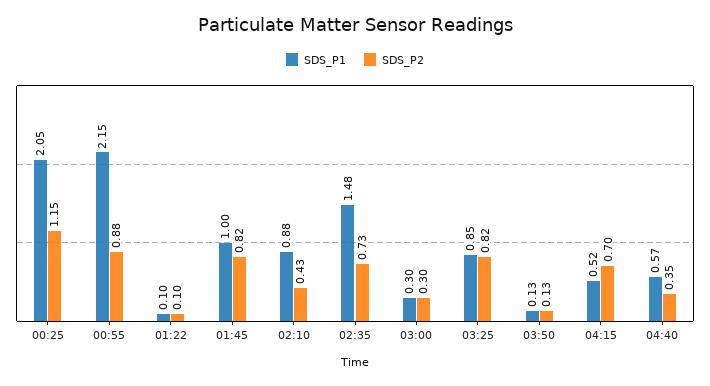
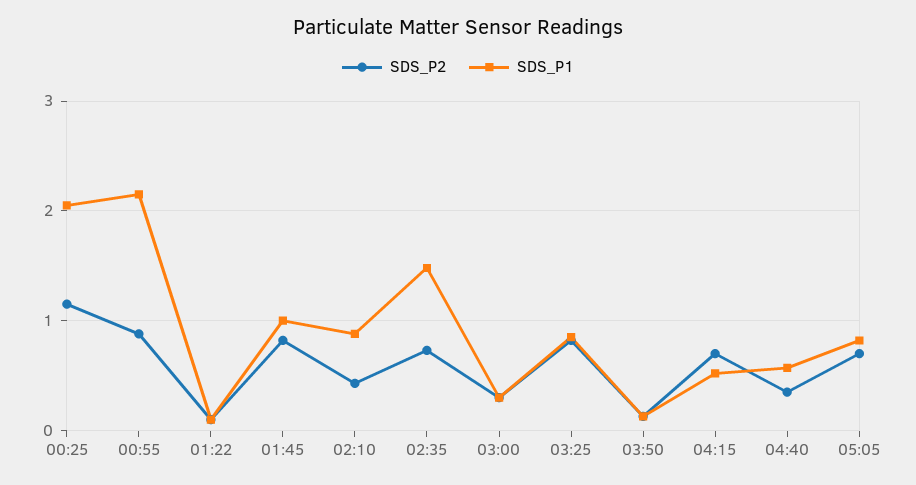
SDS_P2, 05:05: none -> 0.7
SDS_P1, 05:05: none -> 0.8

